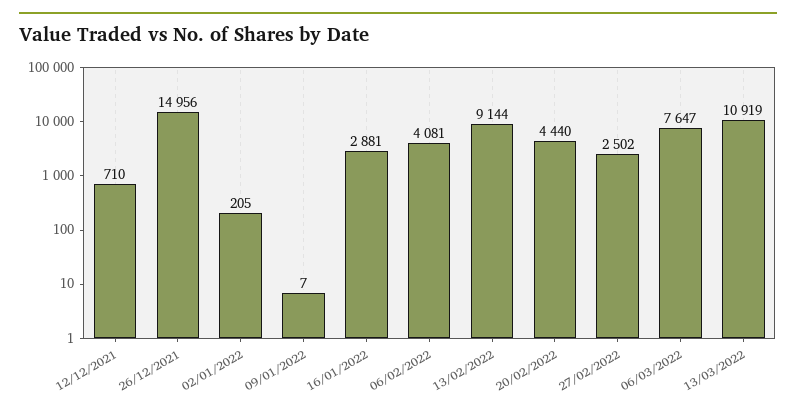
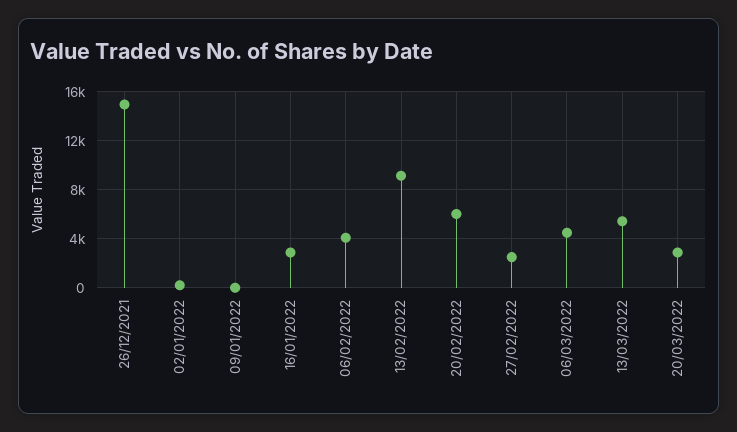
12/12/2021: 710 -> none
20/02/2022: 4440 -> 6000
06/03/2022: 7647 -> 4500
13/03/2022: 10919 -> 5500
20/03/2022: none -> 3000

